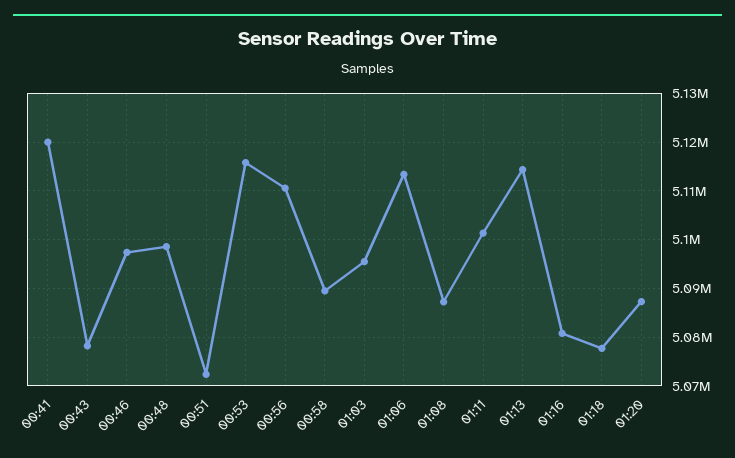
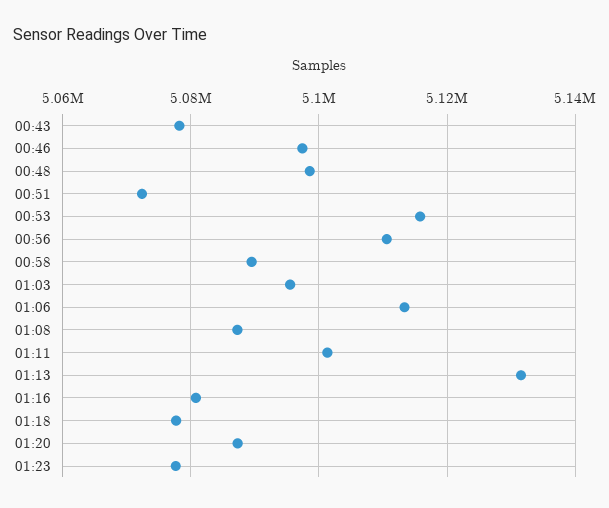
00:41: 5120000 -> none
01:13: 5114000 -> 5132000
01:23: none -> 5078000

